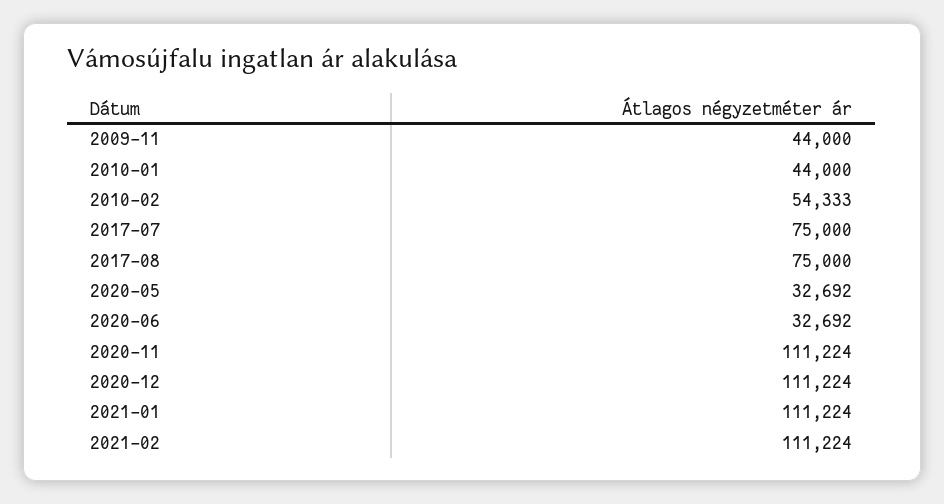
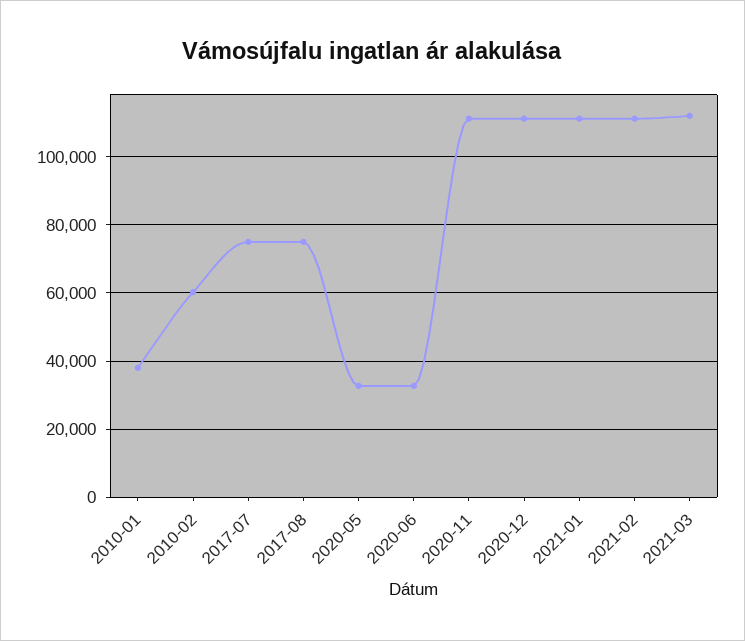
2009-11: 44000 -> none
2010-01: 44000 -> 38000
2010-02: 54333 -> 60000
2021-03: none -> 112000

